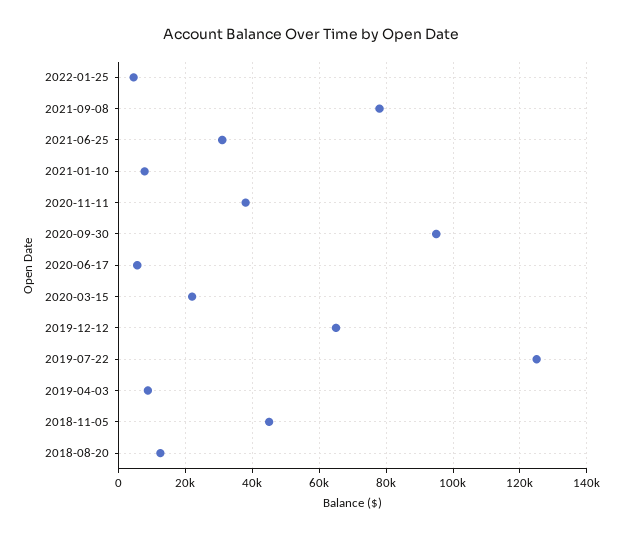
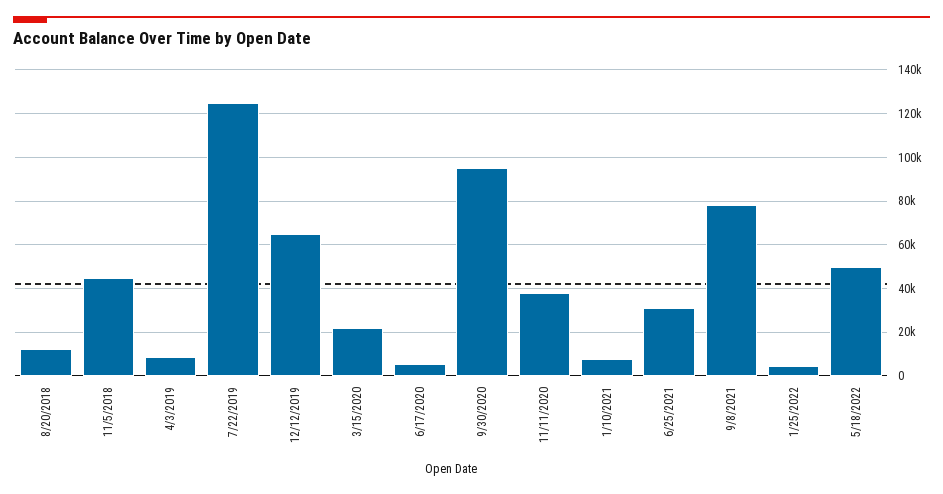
5/18/2022: none -> 50000

